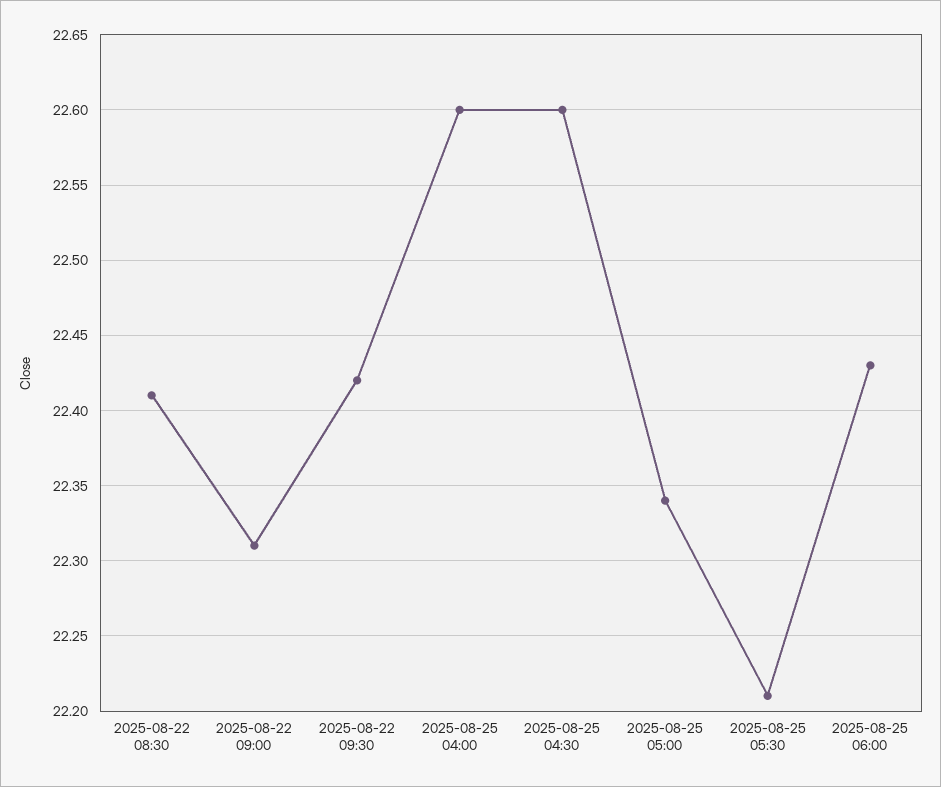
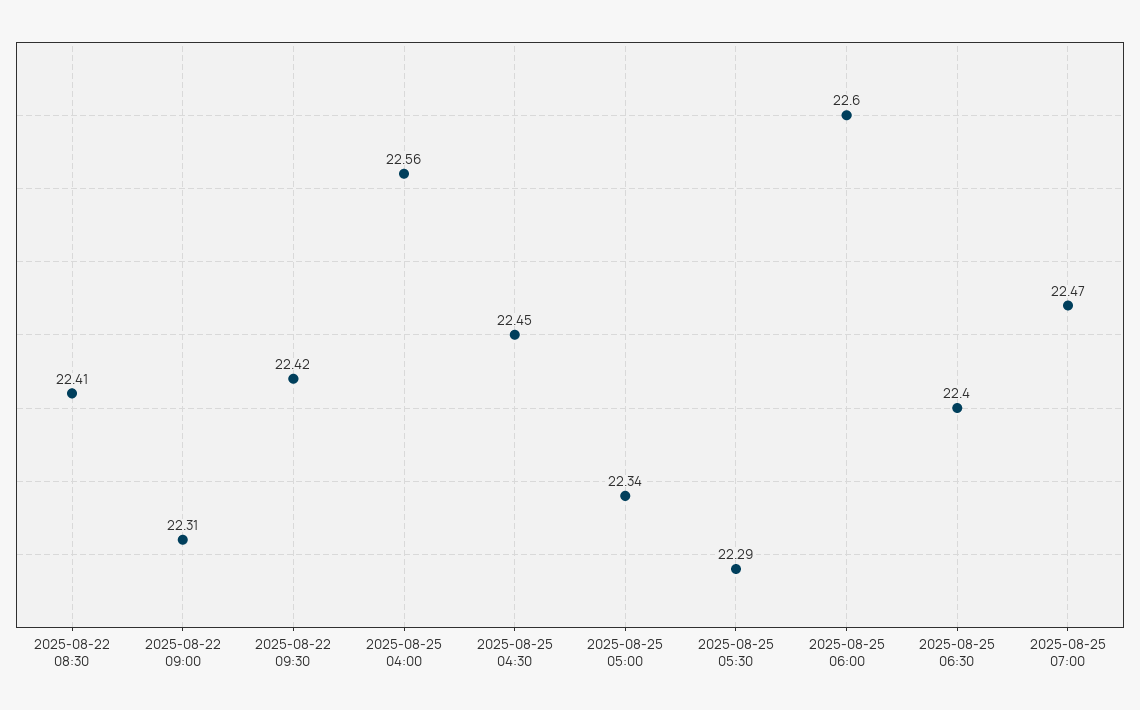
2025-08-25 04:00: 22.6 -> 22.56
2025-08-25 04:30: 22.6 -> 22.45
2025-08-25 05:30: 22.21 -> 22.29
2025-08-25 06:00: 22.43 -> 22.6
2025-08-25 06:30: none -> 22.4
2025-08-25 07:00: none -> 22.47

